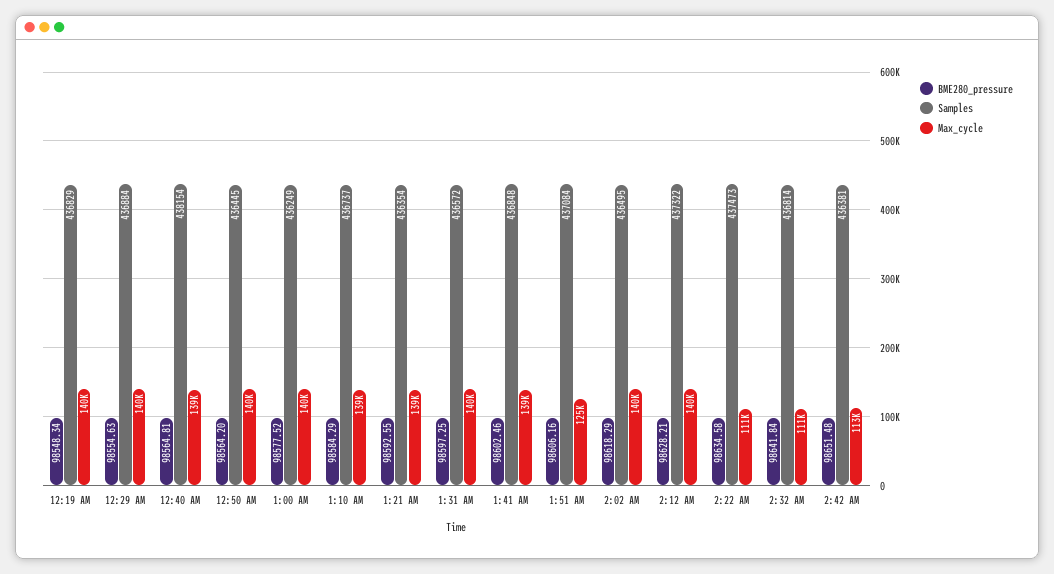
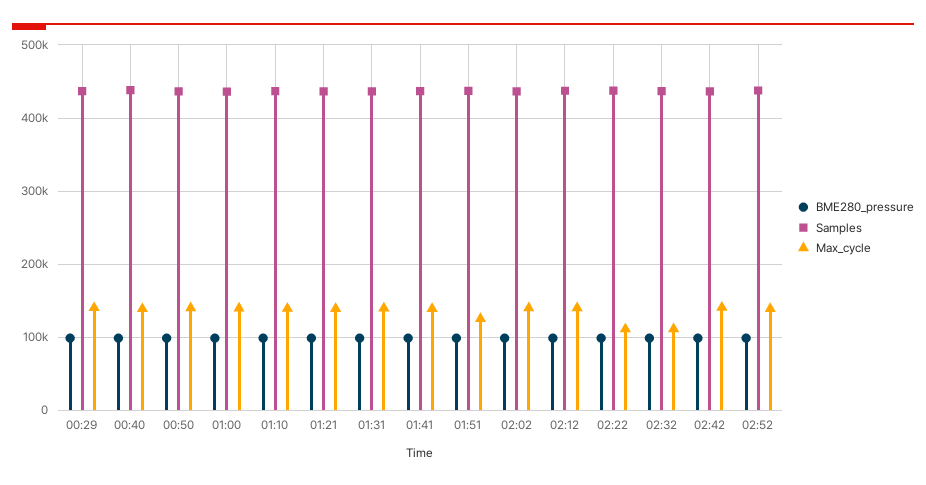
BME280_pressure, 12:19 AM: 98548.34 -> none
Samples, 12:19 AM: 436829 -> none
Max_cycle, 12:19 AM: 140000 -> none
Max_cycle, 2:42 AM: 113000 -> 140000
BME280_pressure, 02:52: none -> 100000
Samples, 02:52: none -> 440000
Max_cycle, 02:52: none -> 140000

